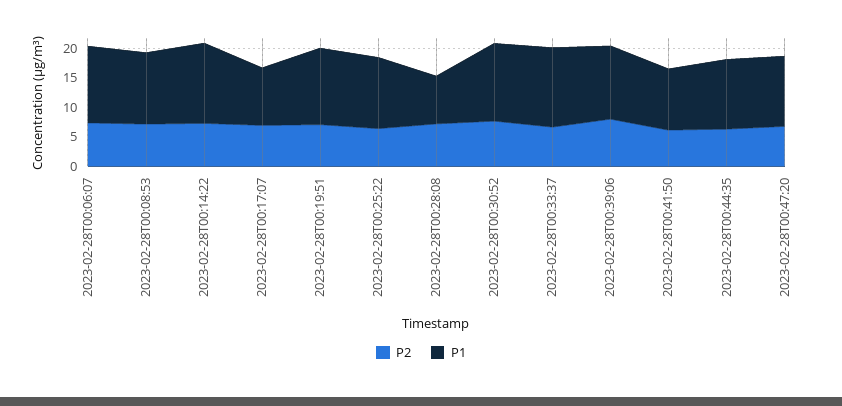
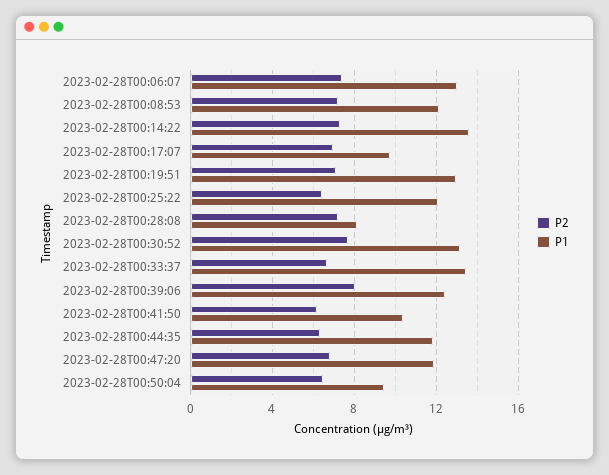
P2, 2023-02-28T00:50:04: none -> 6.5
P1, 2023-02-28T00:50:04: none -> 9.5

